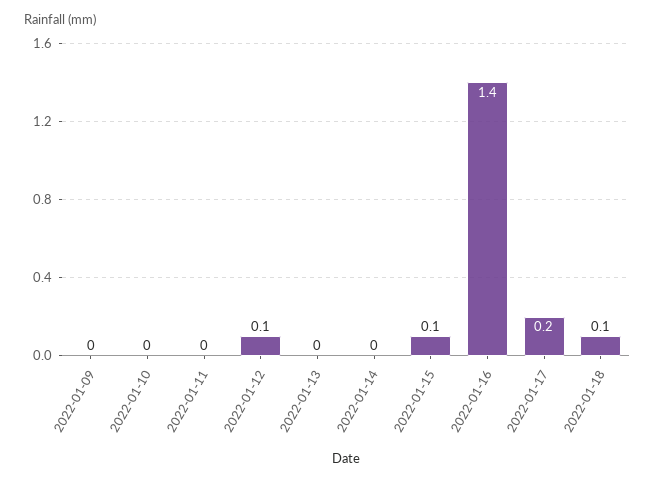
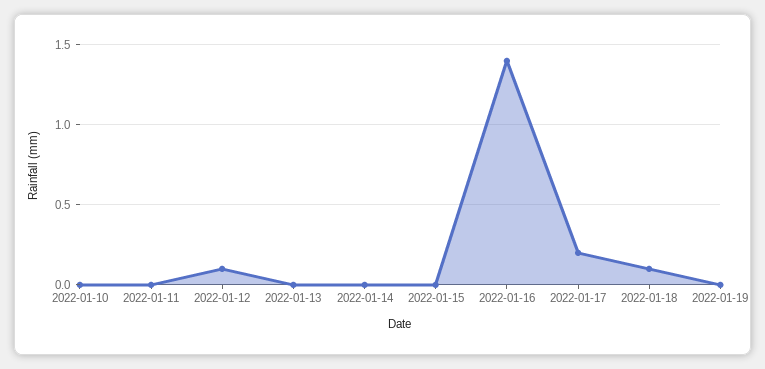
2022-01-09: 0 -> none
2022-01-15: 0.1 -> 0
2022-01-19: none -> 0

